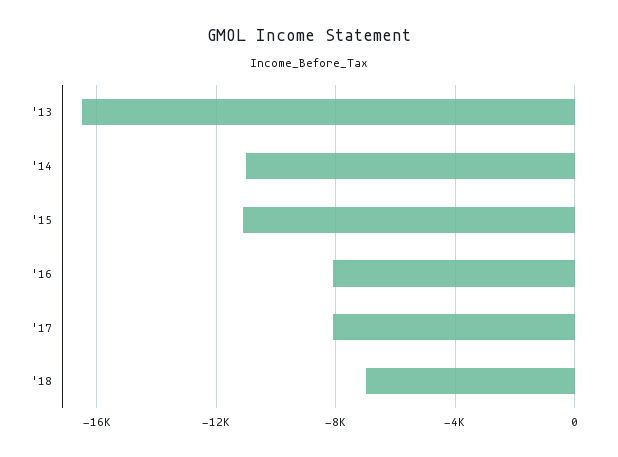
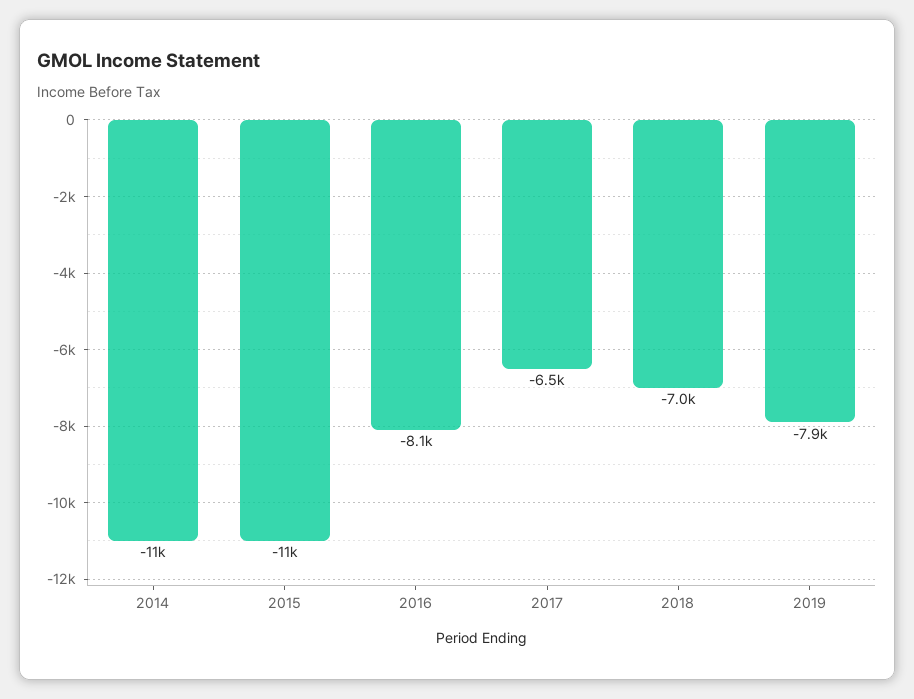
'13: -16500 -> none
'17: -8000 -> -6500
2019: none -> -7900

